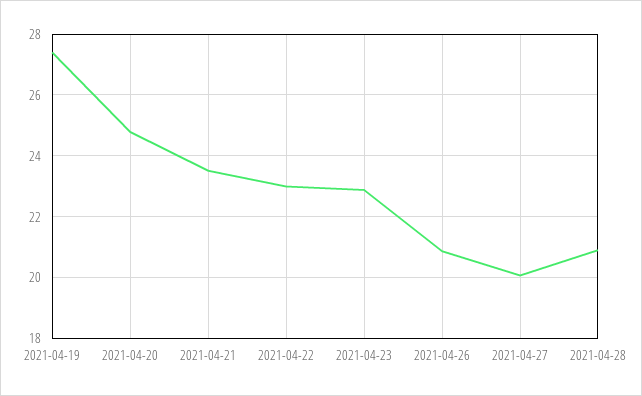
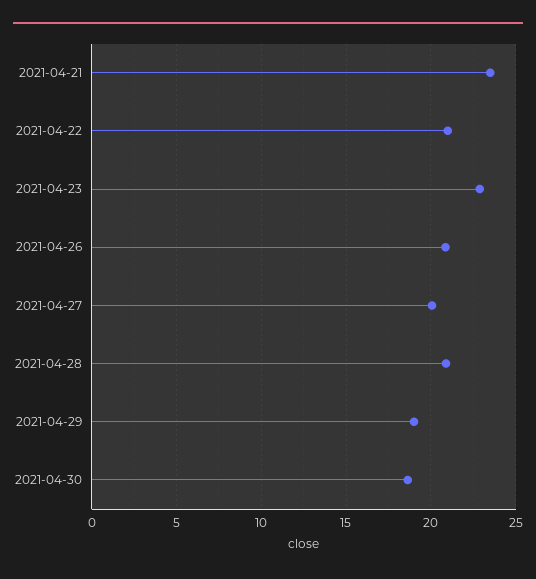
2021-04-19: 27.4 -> none
2021-04-20: 24.8 -> none
2021-04-22: 23 -> 21
2021-04-29: none -> 19
2021-04-30: none -> 18.5

